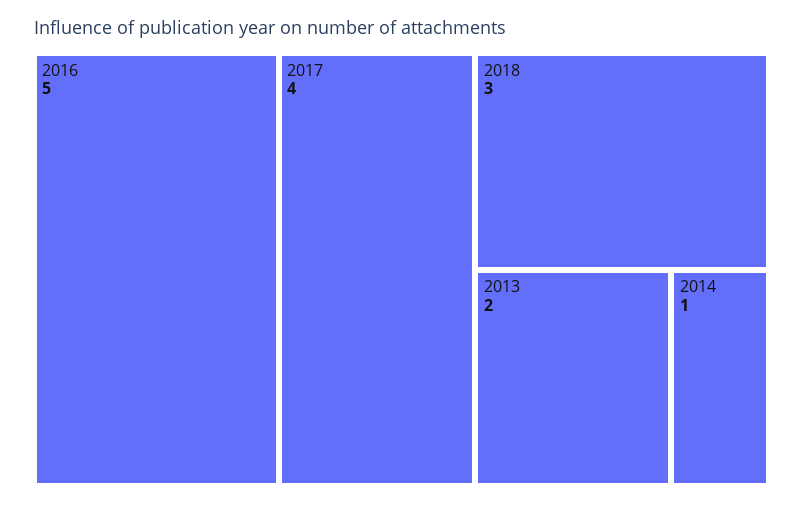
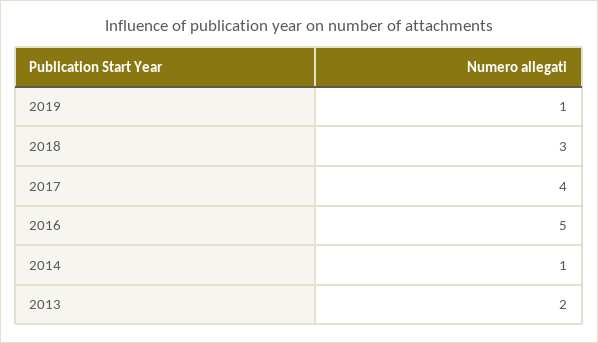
2019: none -> 1

